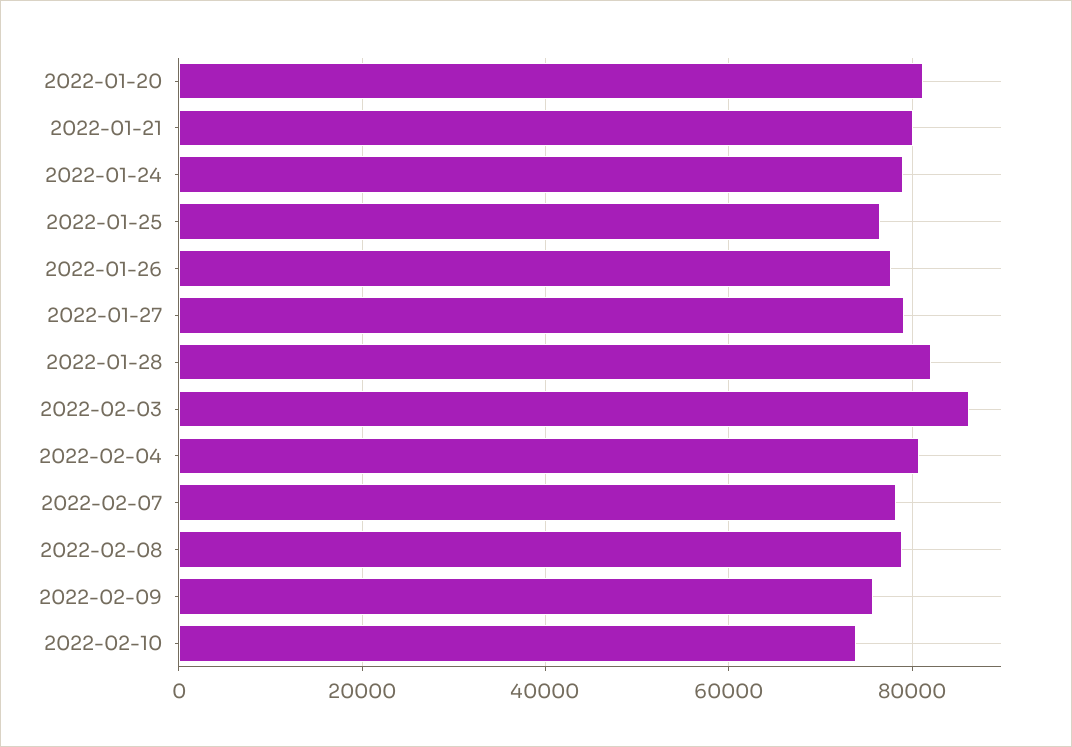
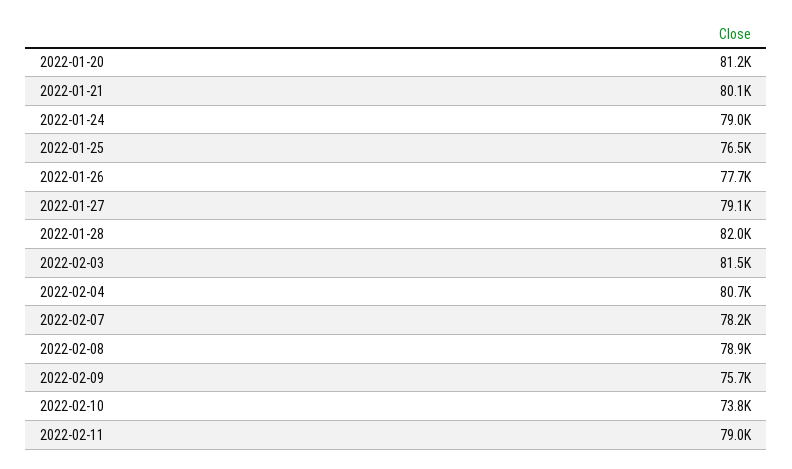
2022-02-03: 86000 -> 81500
2022-02-11: none -> 79000

